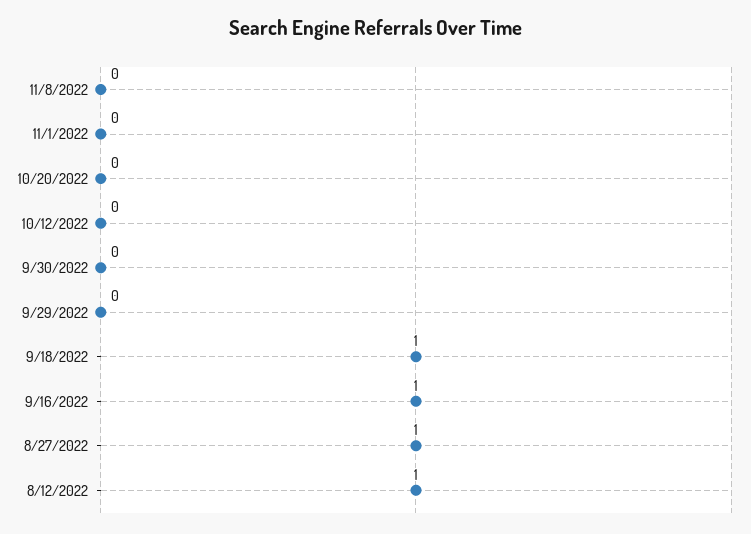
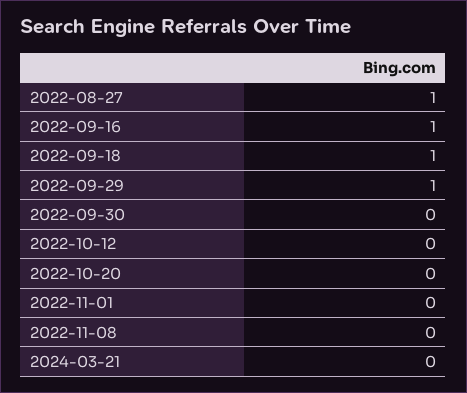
9/29/2022: 0 -> 1
8/12/2022: 1 -> none
2024-03-21: none -> 0

